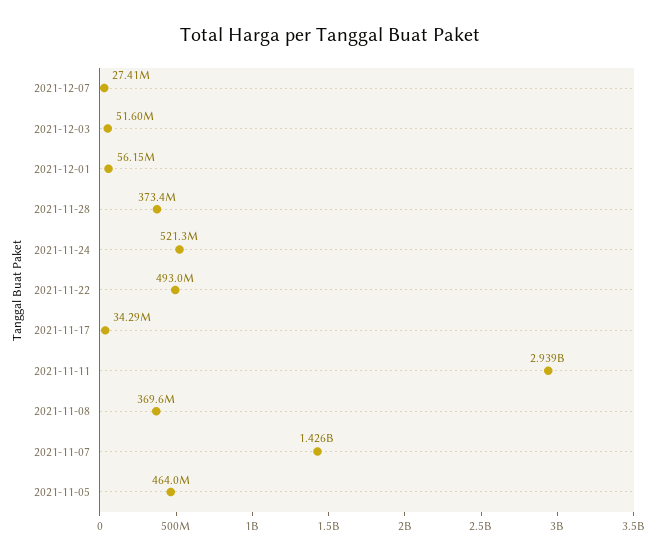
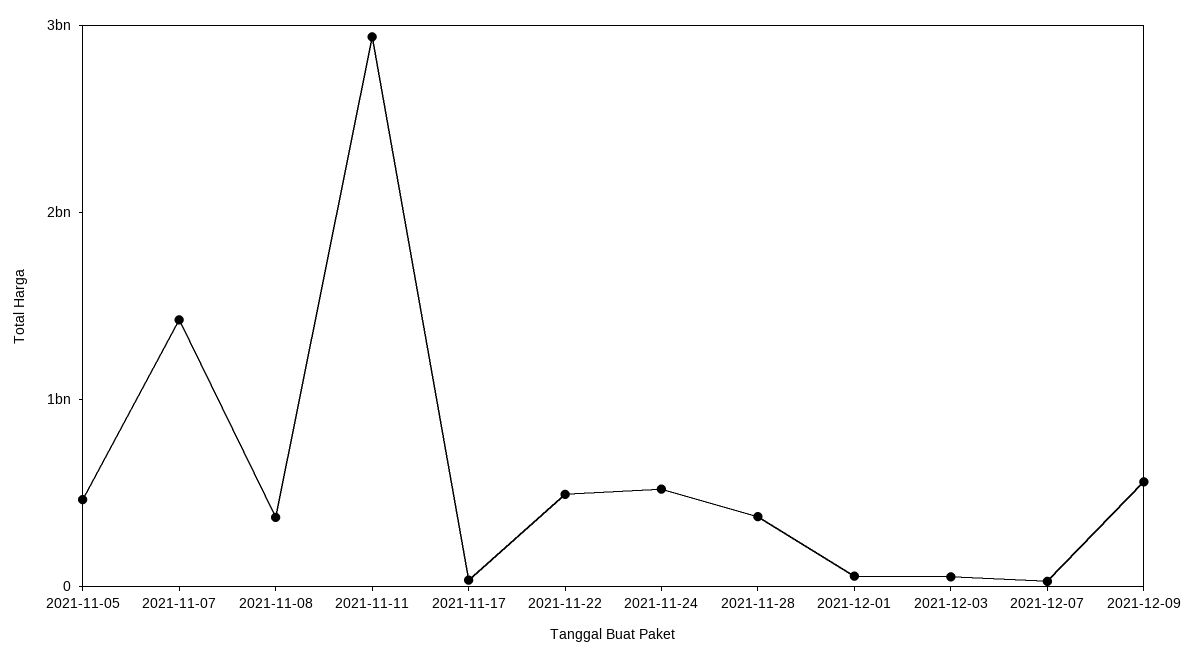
2021-12-09: none -> 600000000

